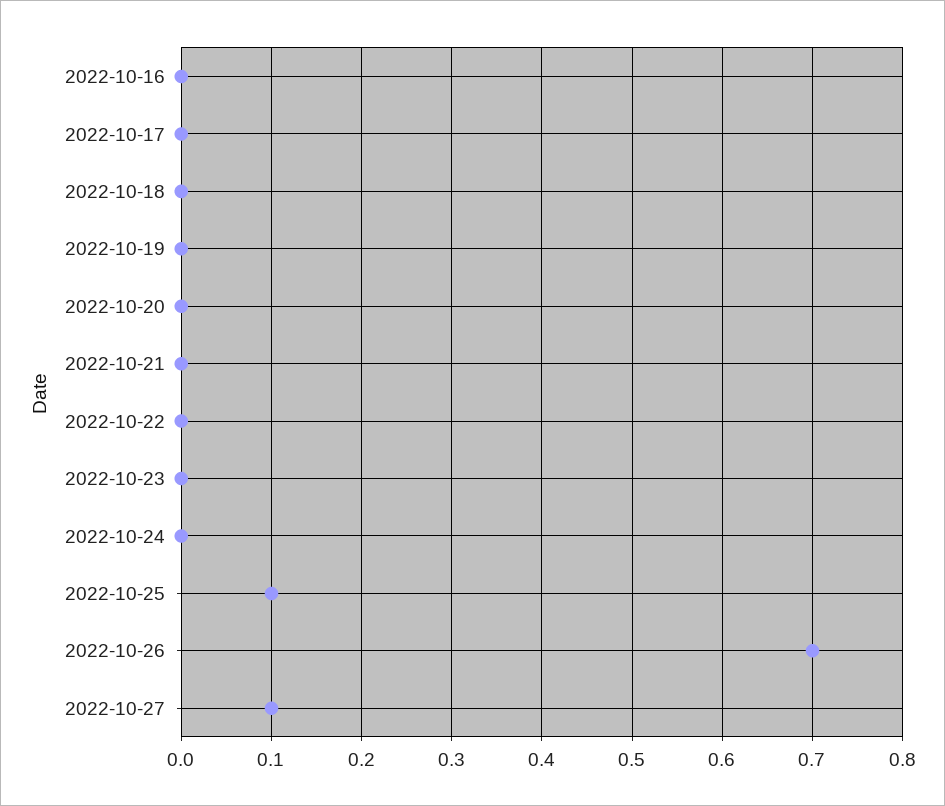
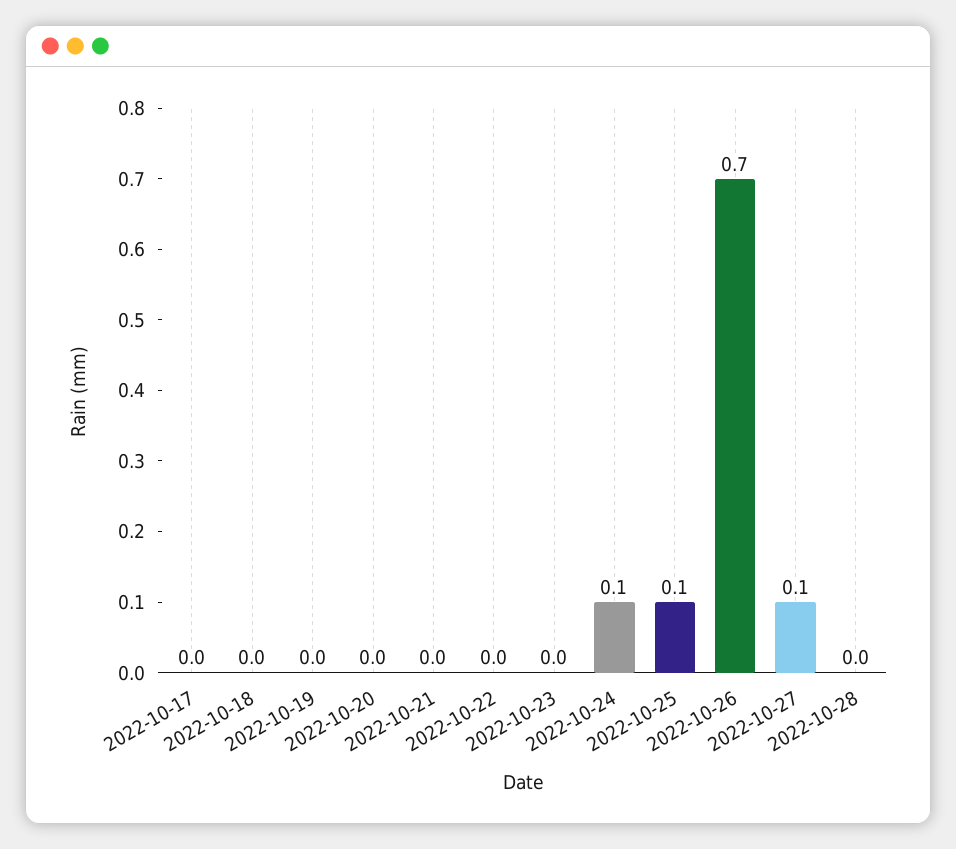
2022-10-16: 0 -> none
2022-10-24: 0 -> 0.1
2022-10-28: none -> 0

